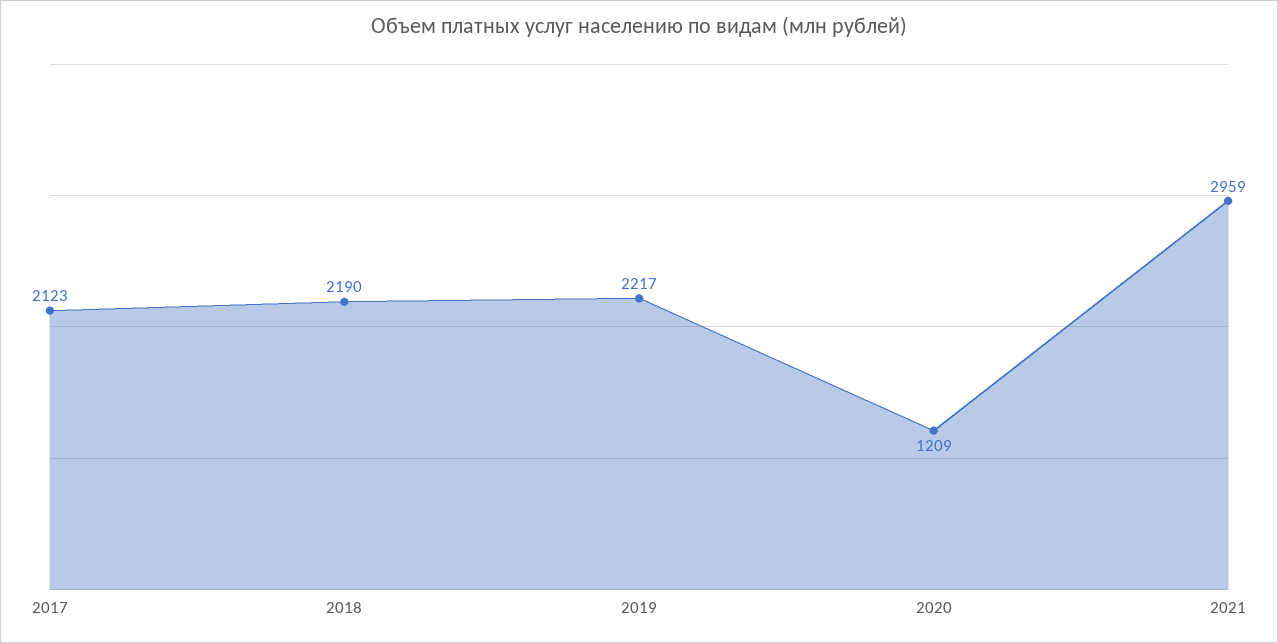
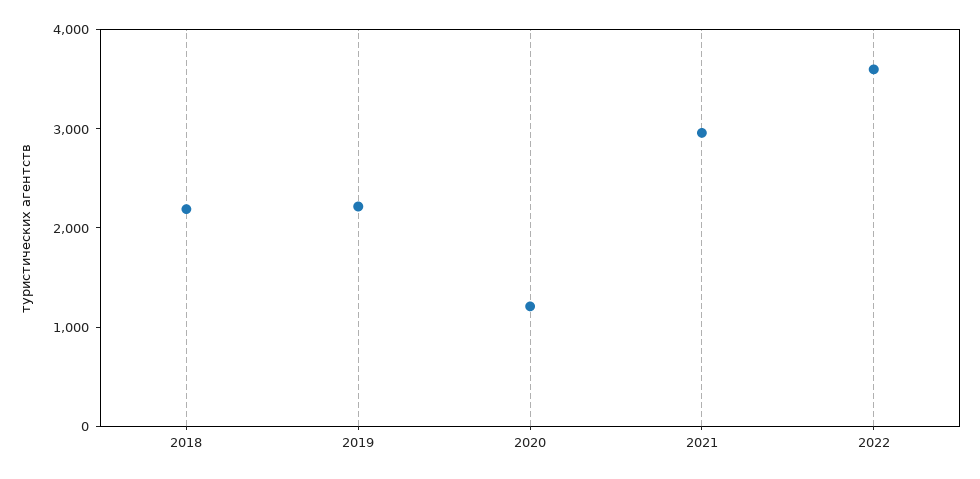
2017: 2123 -> none
2022: none -> 3600

